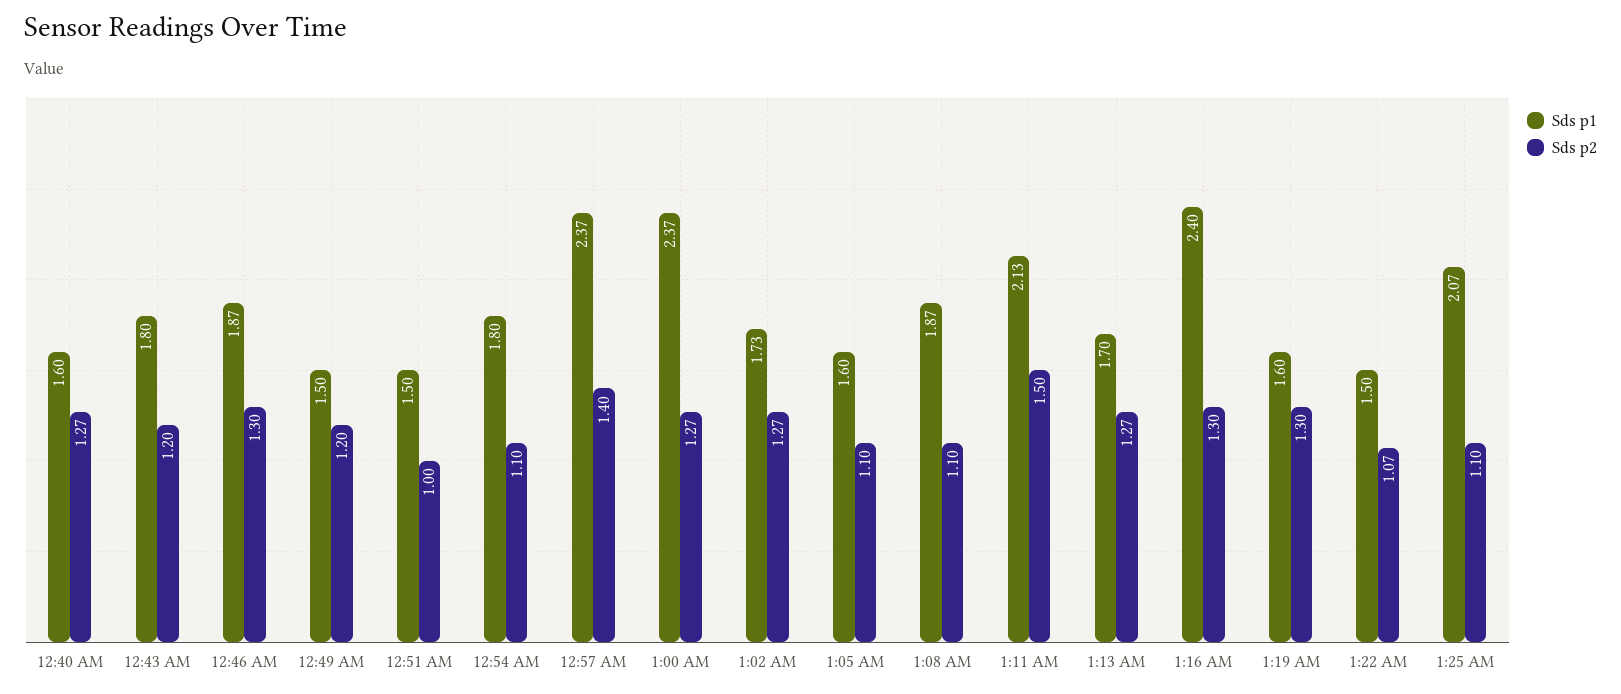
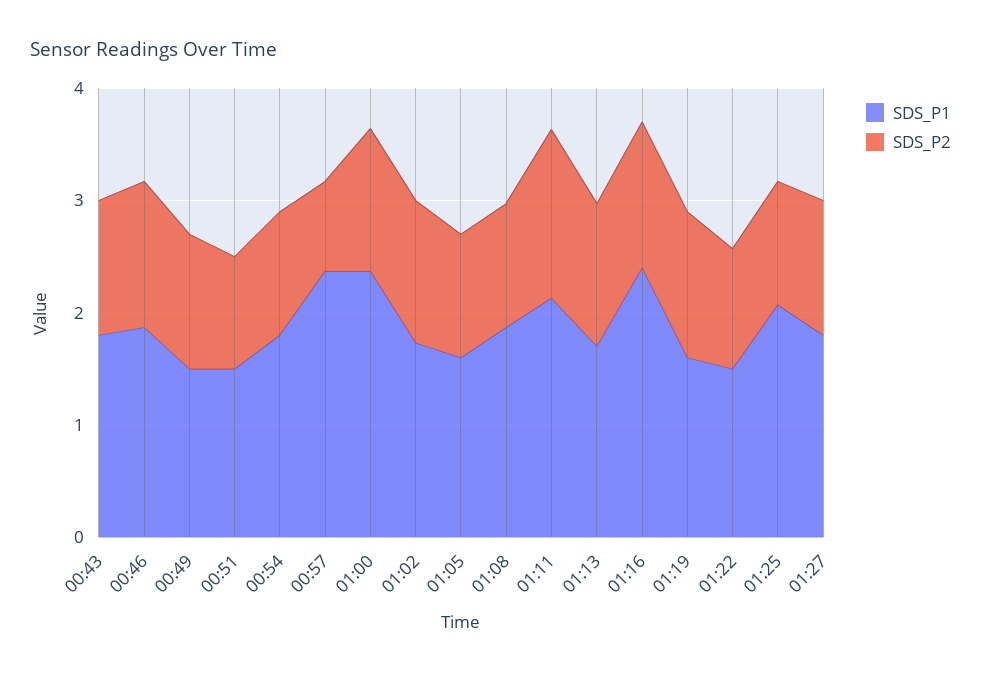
Sds p1, 12:40 AM: 1.6 -> none
Sds p2, 12:40 AM: 1.27 -> none
Sds p2, 12:57 AM: 1.4 -> 0.8
Sds p1, 01:27: none -> 1.8
Sds p2, 01:27: none -> 1.2

